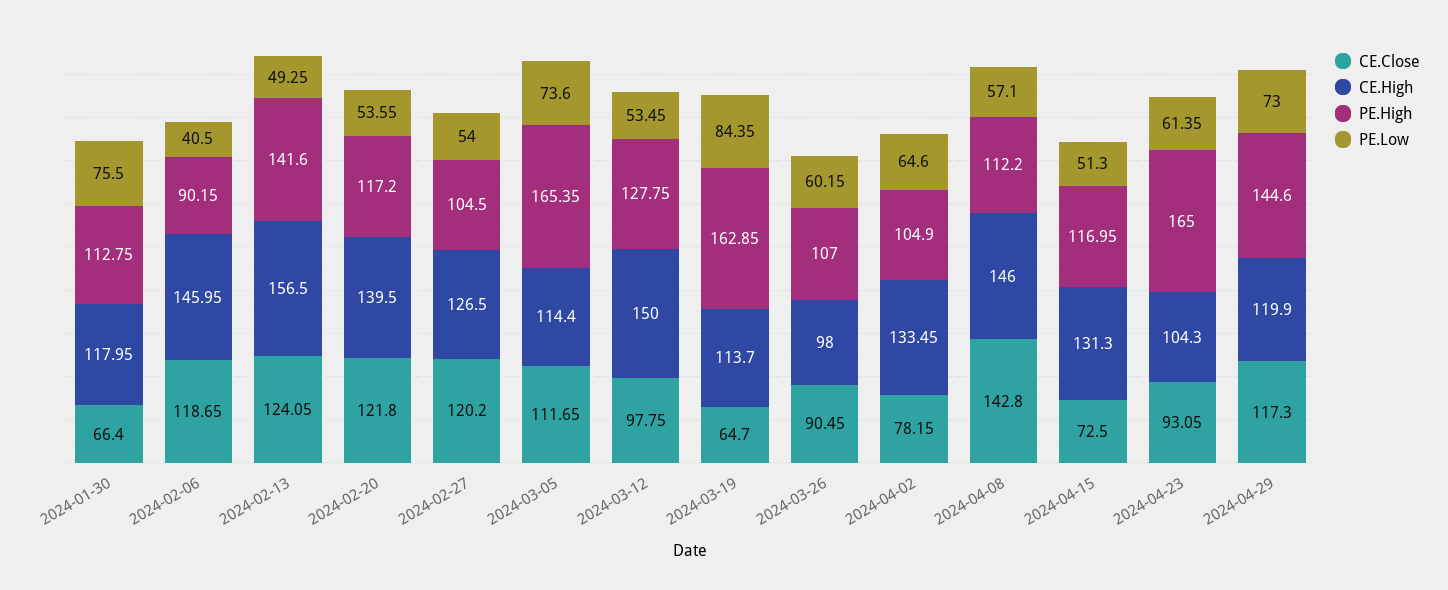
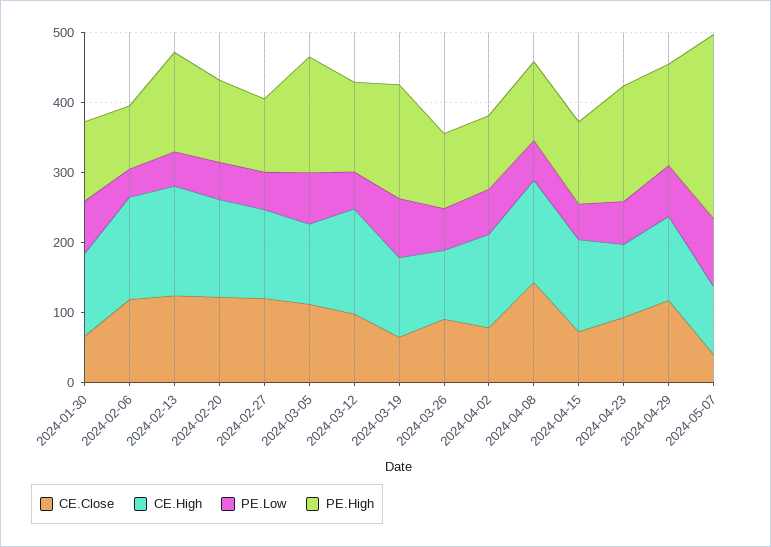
CE.Close, 2024-05-07: none -> 40
CE.High, 2024-05-07: none -> 100
PE.Low, 2024-05-07: none -> 100
PE.High, 2024-05-07: none -> 260

